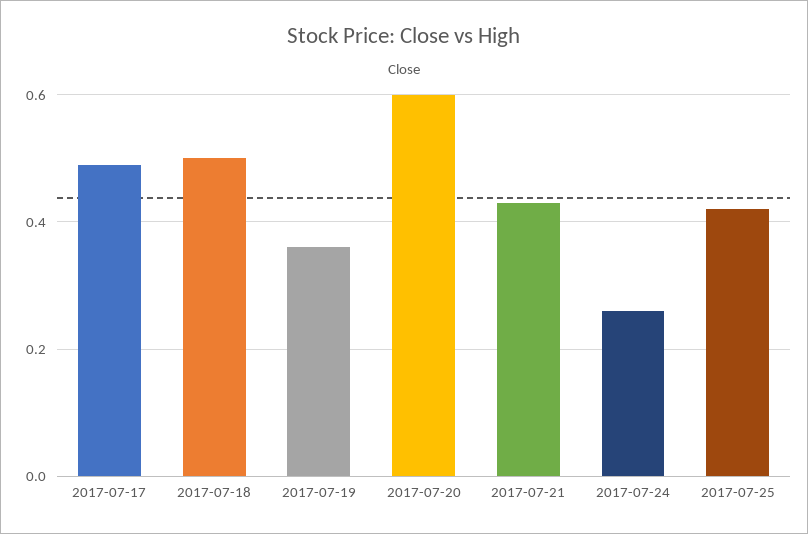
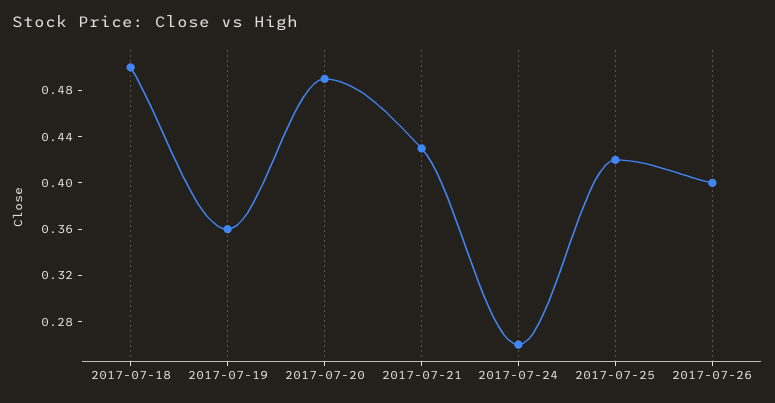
2017-07-17: 0.5 -> none
2017-07-20: 0.6 -> 0.49
2017-07-26: none -> 0.4

